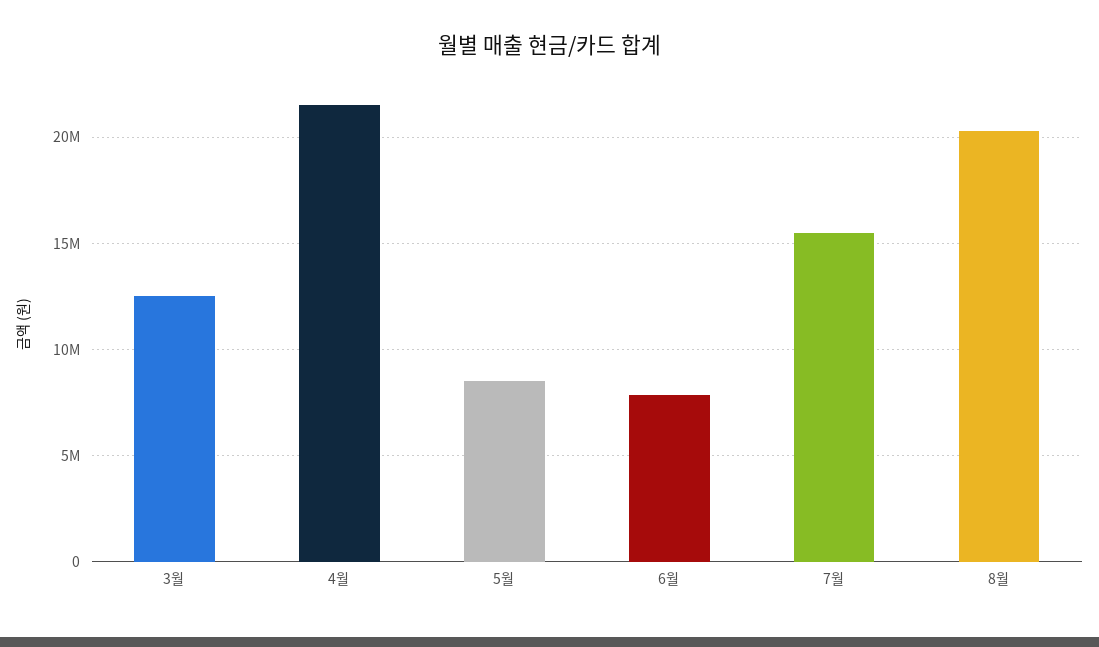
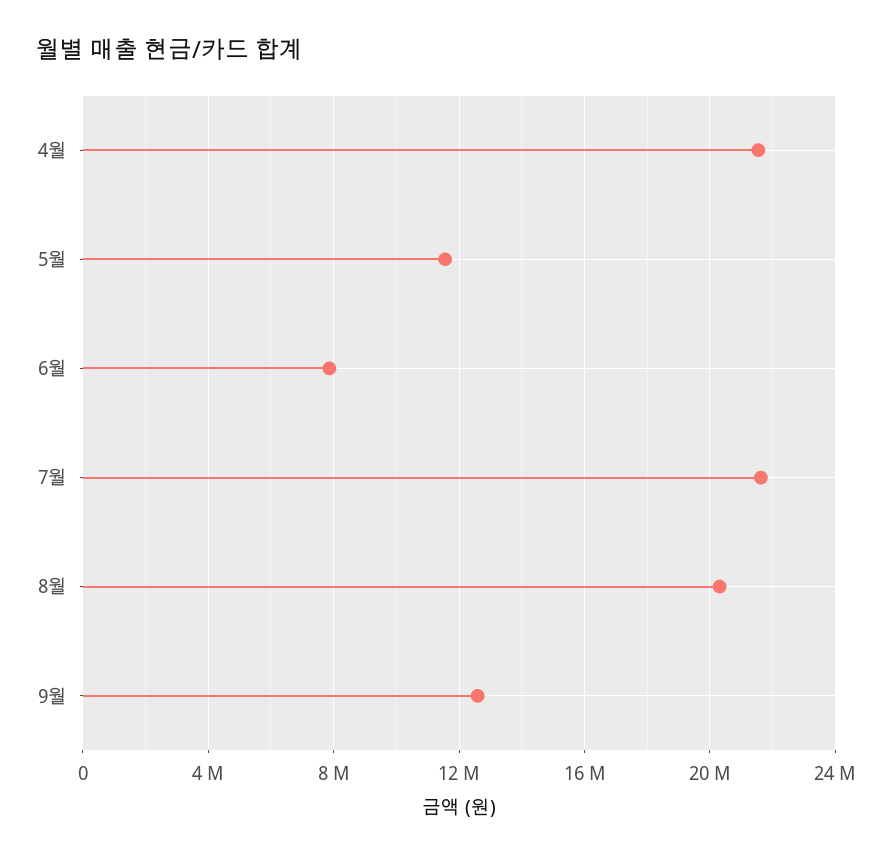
3월: 12500000 -> none
5월: 8500000 -> 11500000
7월: 15500000 -> 21500000
9월: none -> 12500000

